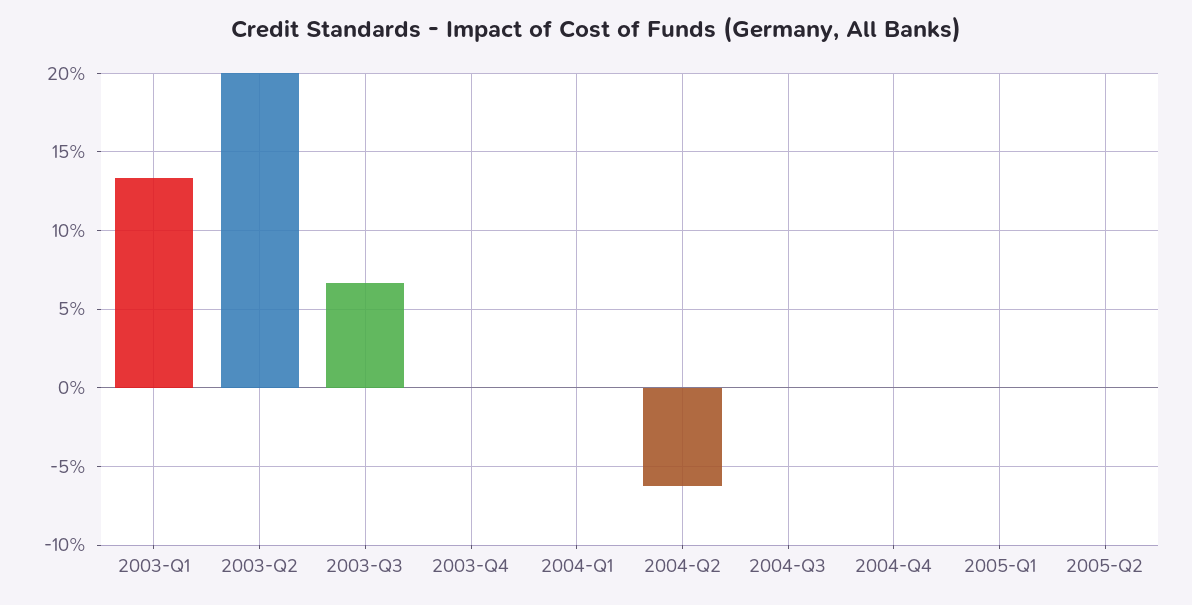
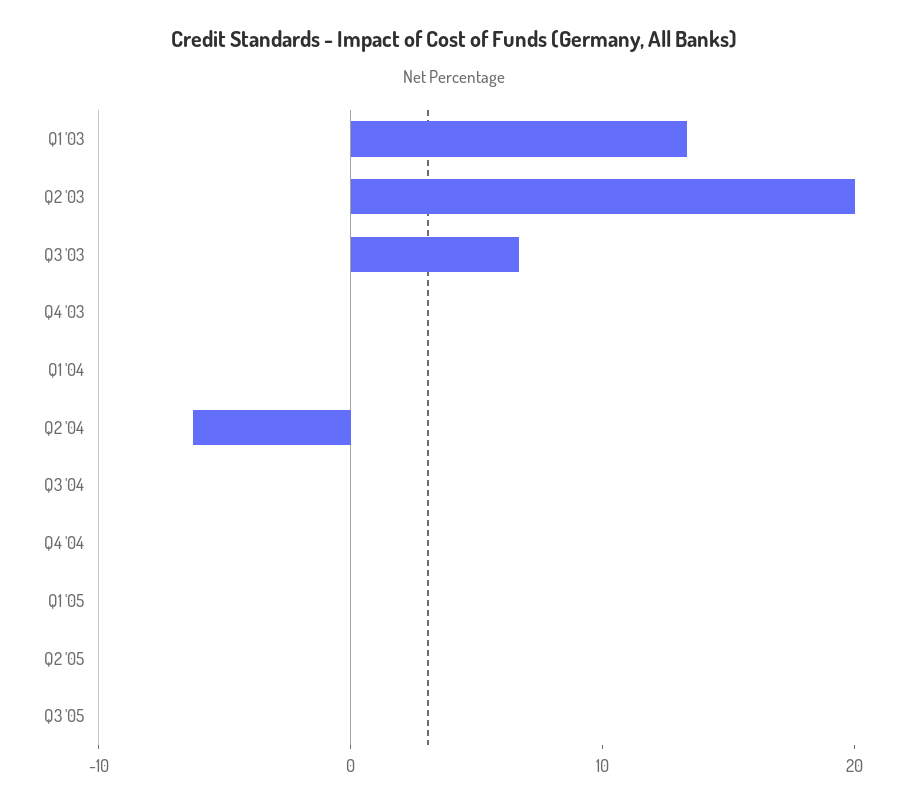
Q3 '05: none -> 0

